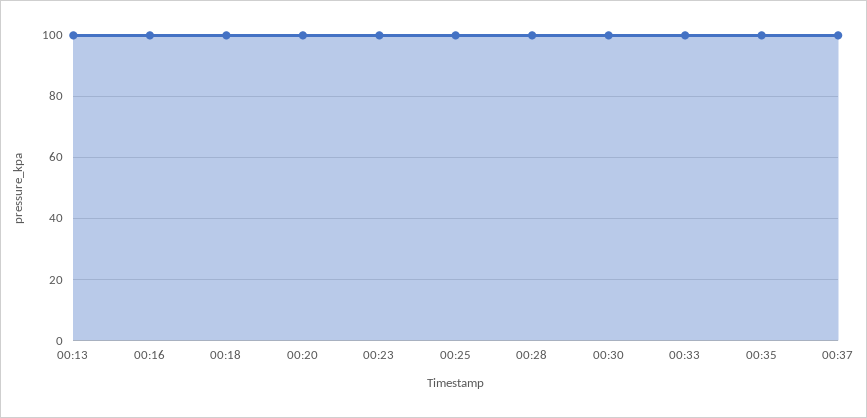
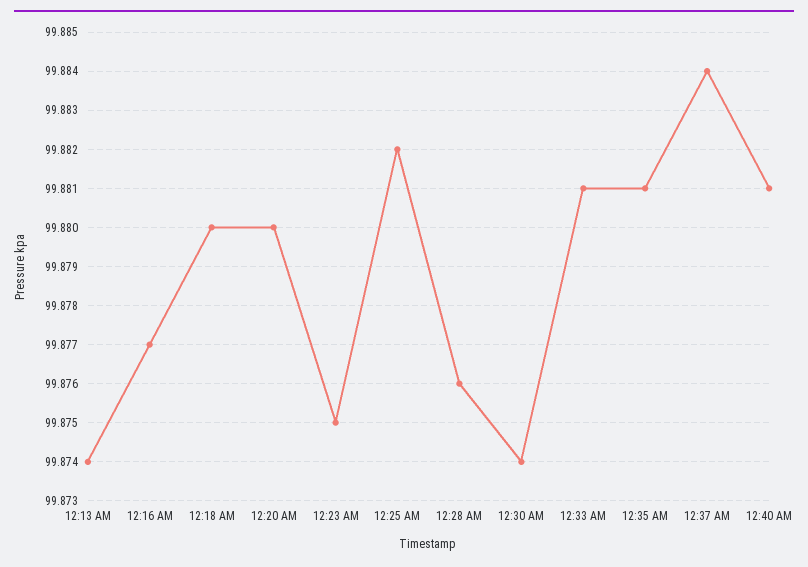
12:40 AM: none -> 99.881

